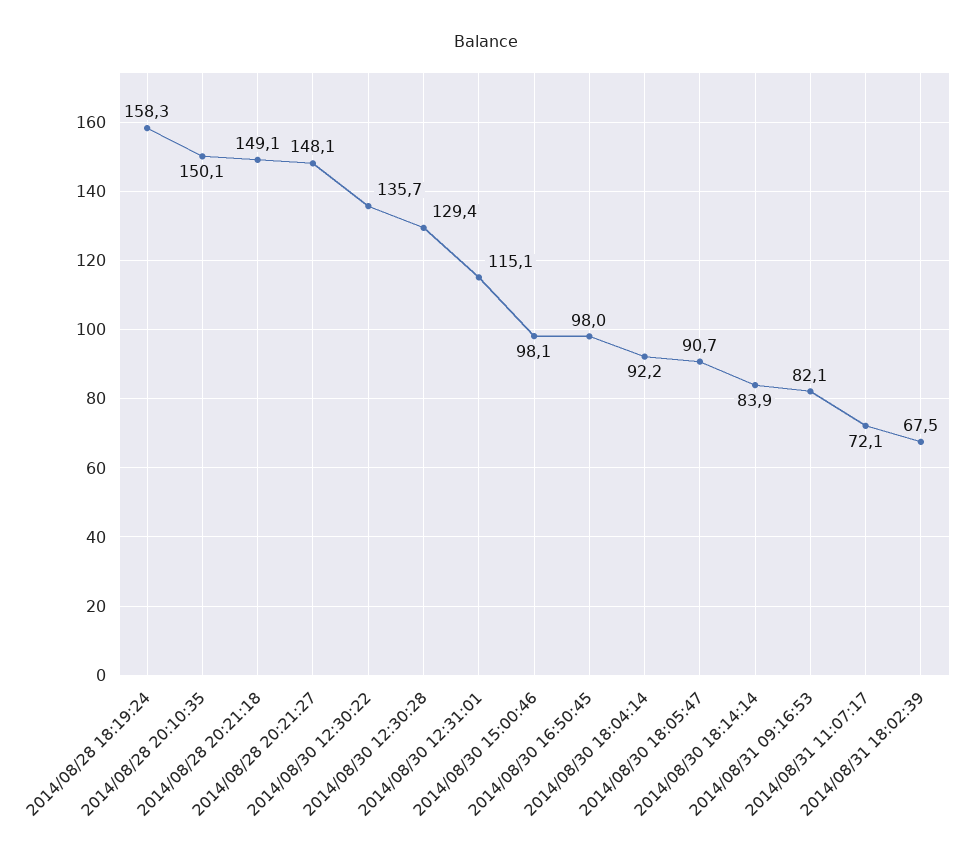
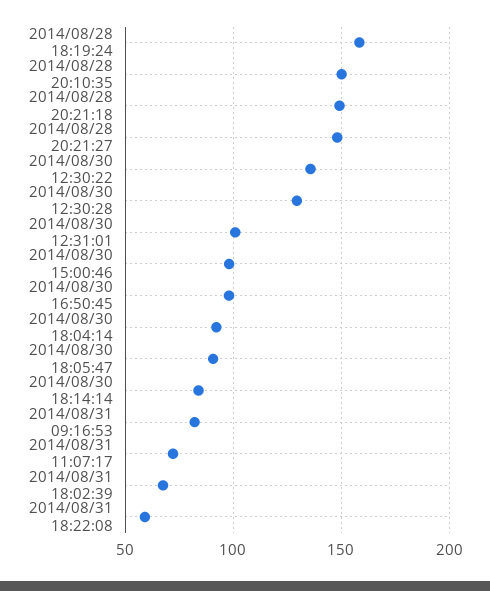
2014/08/30 12:31:01: 115.1 -> 100
2014/08/31 18:22:08: none -> 60

